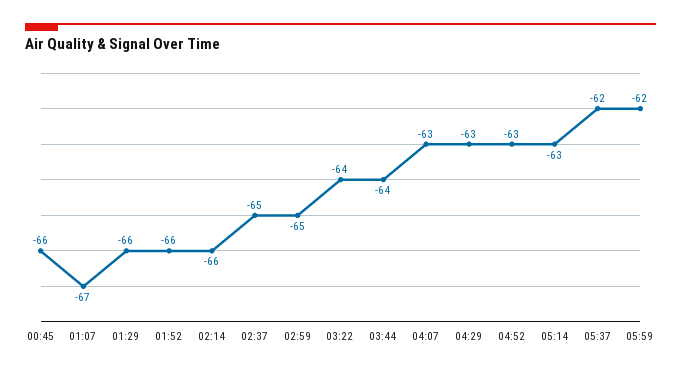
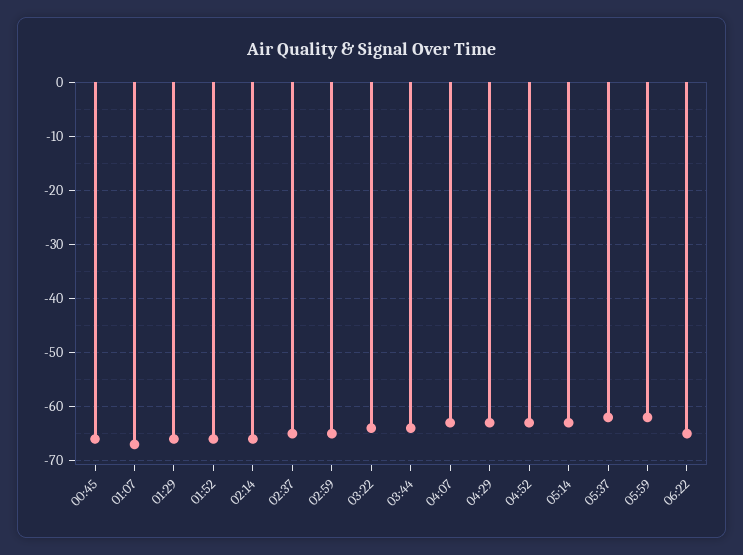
06:22: none -> -65

